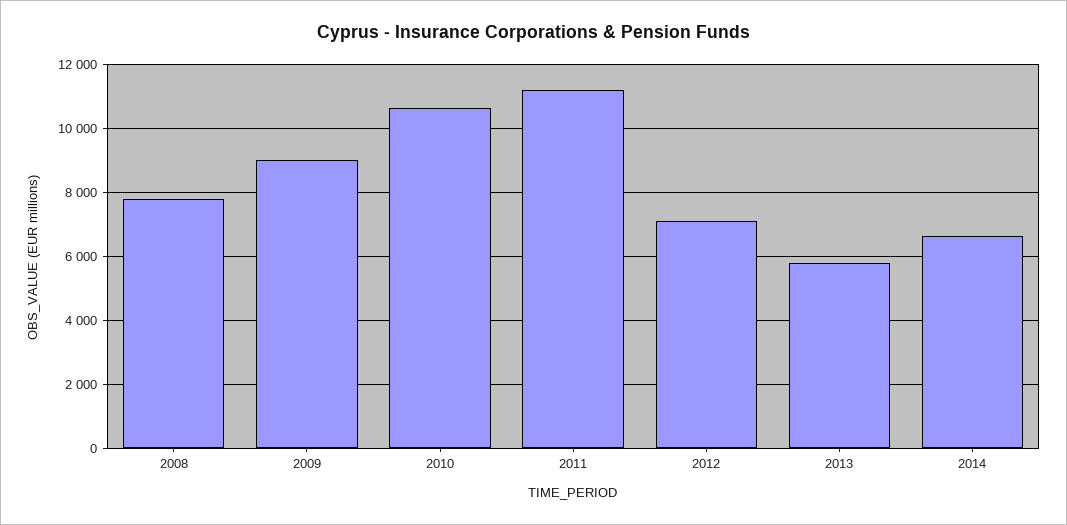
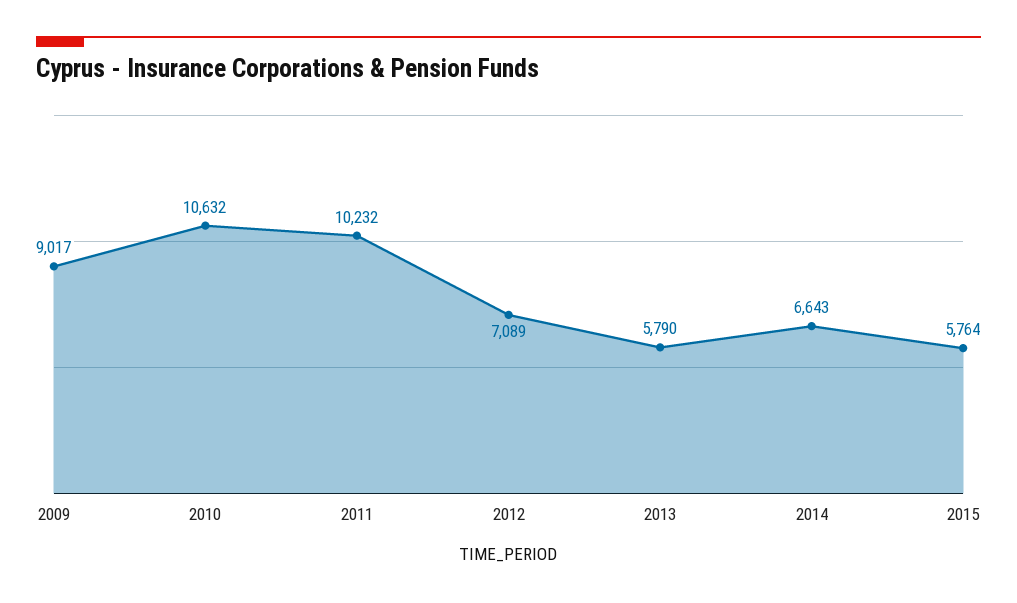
2008: 7800 -> none
2011: 11200 -> 10232
2015: none -> 5764

